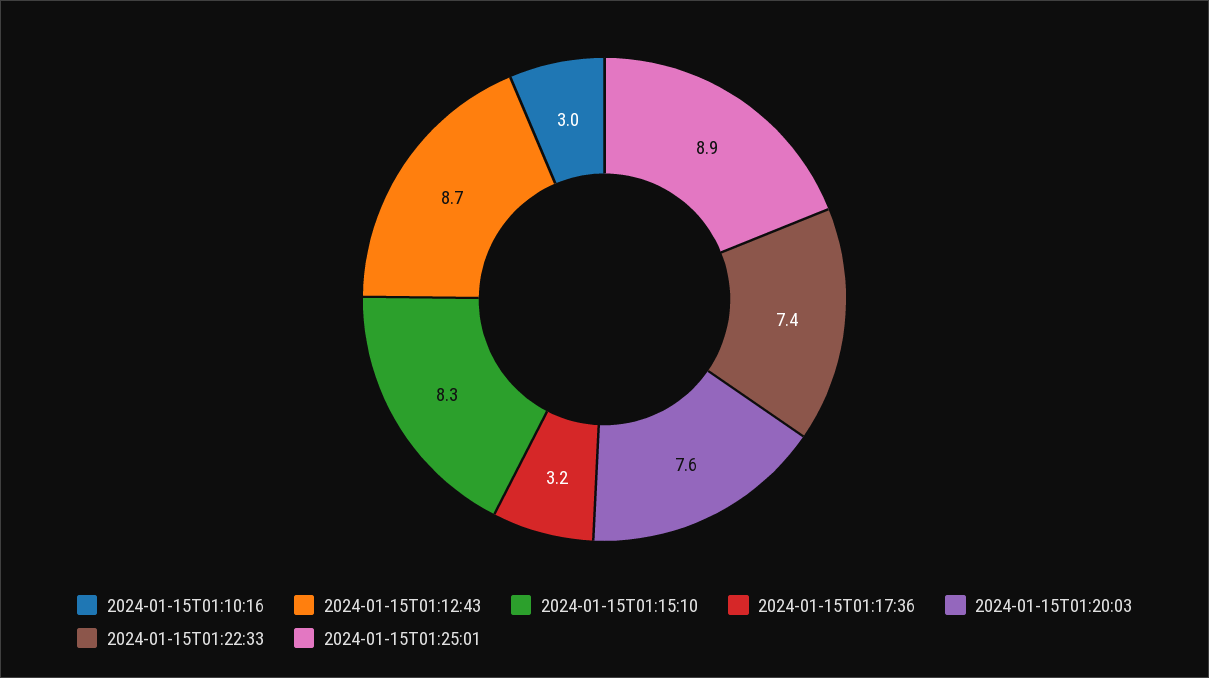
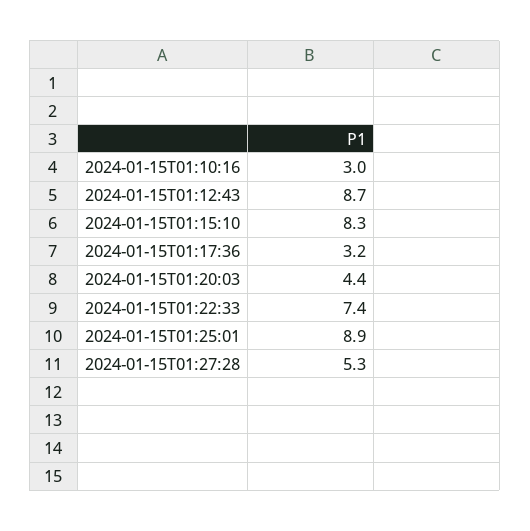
2024-01-15T01:20:03: 7.6 -> 4.4
2024-01-15T01:27:28: none -> 5.3

